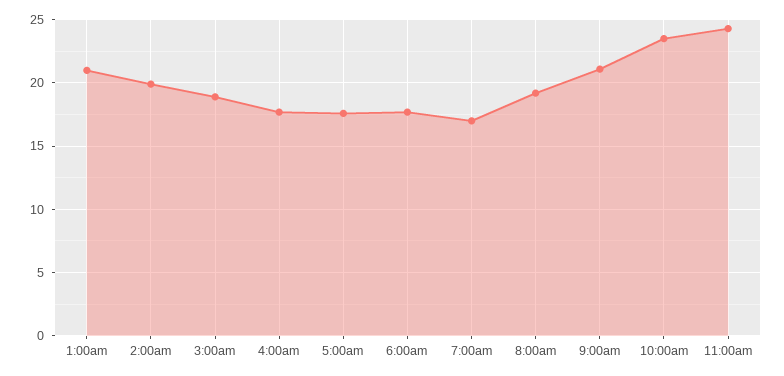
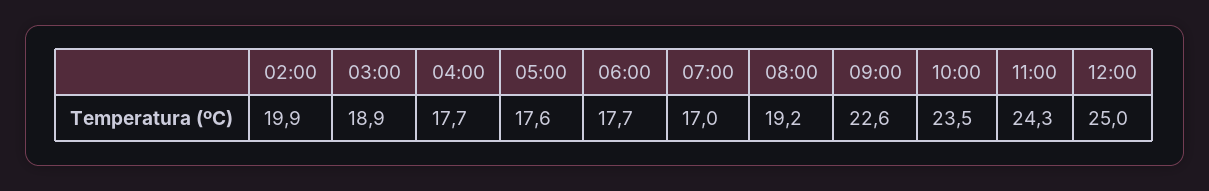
1:00am: 21 -> none
9:00am: 21 -> 22.6
12:00: none -> 25

